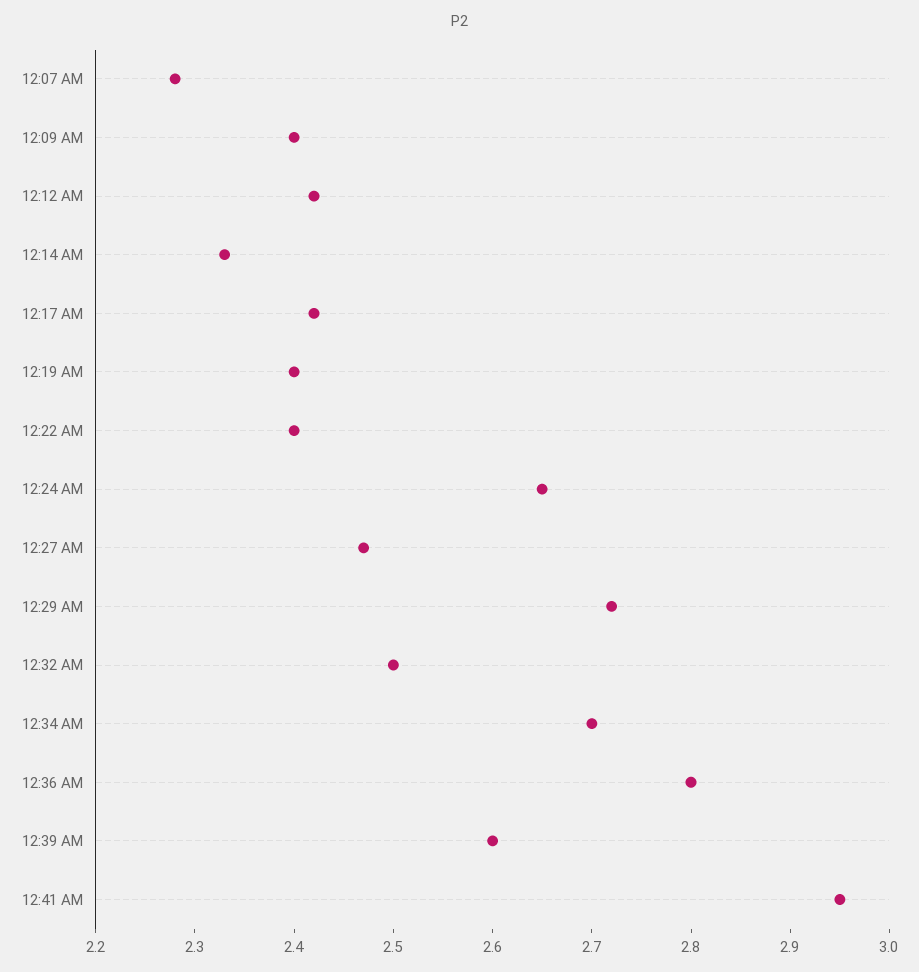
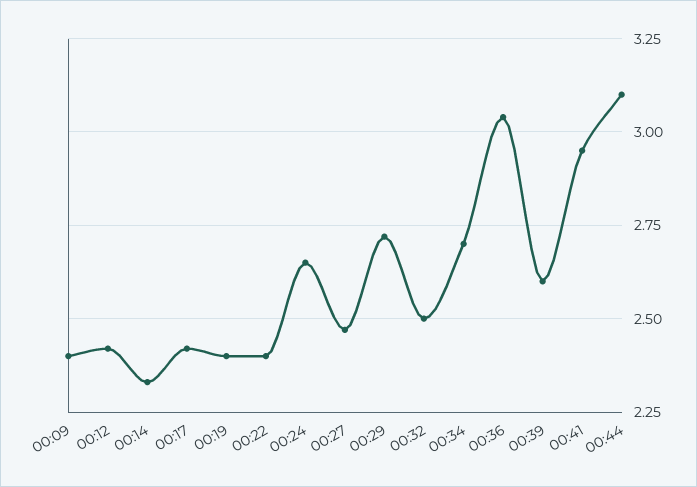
12:07 AM: 2.28 -> none
12:36 AM: 2.8 -> 3.05
00:44: none -> 3.1

